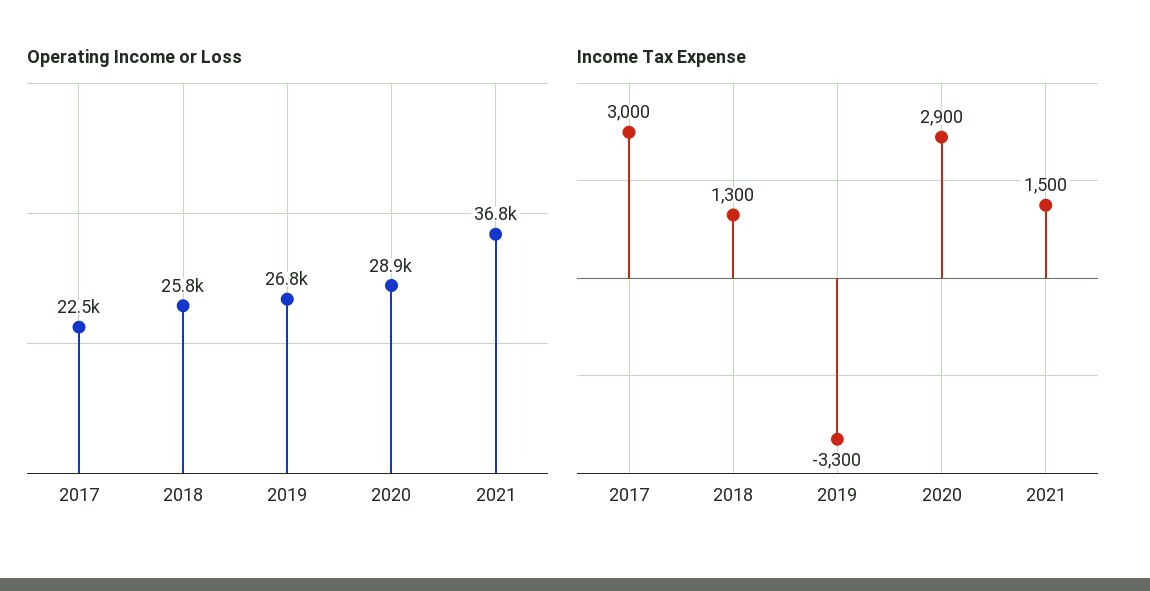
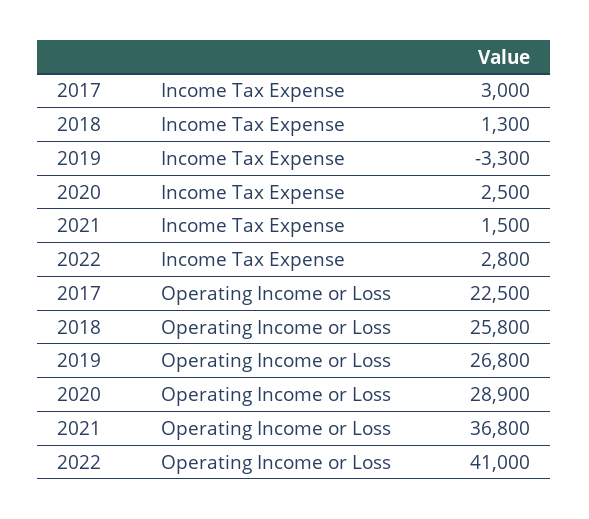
Income Tax Expense, 2020: 2900 -> 2500
Income Tax Expense, 2022: none -> 2800
Operating Income or Loss, 2022: none -> 41000

